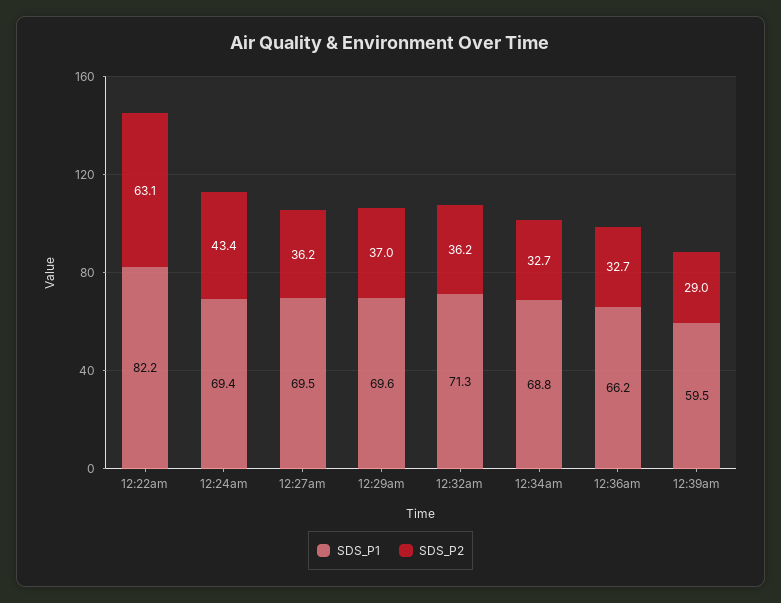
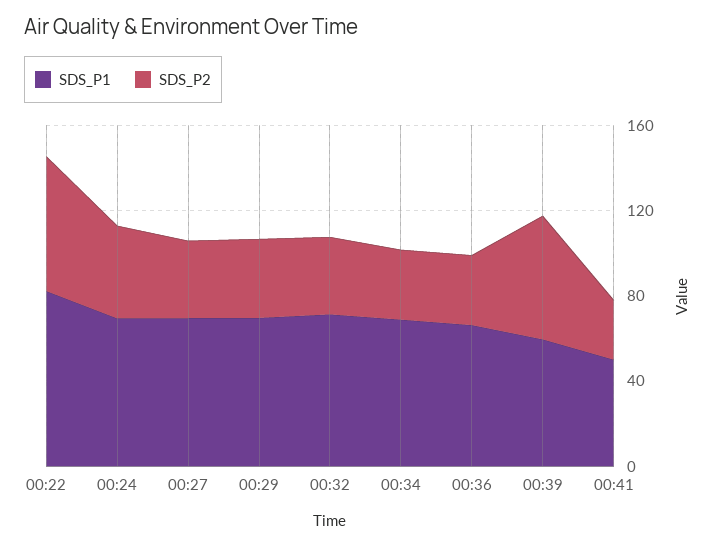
SDS_P2, 12:39am: 29 -> 60
SDS_P1, 00:41: none -> 50
SDS_P2, 00:41: none -> 30

